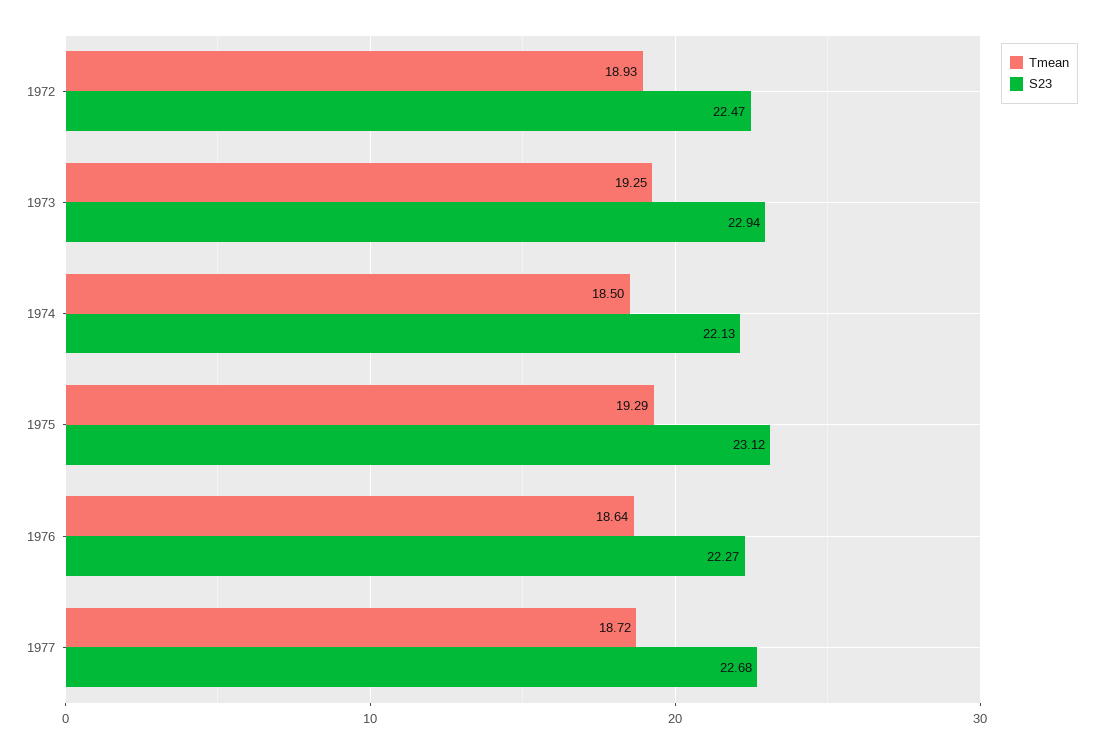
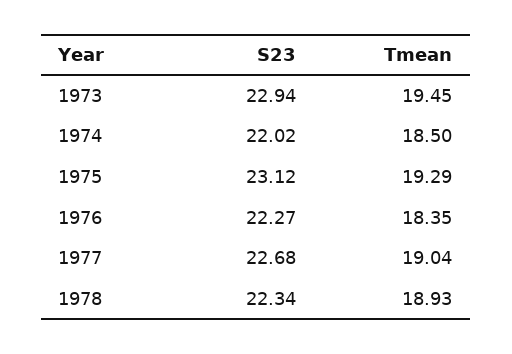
Tmean, 1972: 18.93 -> none
S23, 1972: 22.47 -> none
Tmean, 1973: 19.25 -> 19.45
S23, 1974: 22.13 -> 22.02
Tmean, 1976: 18.64 -> 18.35
Tmean, 1977: 18.72 -> 19.04
S23, 1978: none -> 22.34
Tmean, 1978: none -> 18.93

